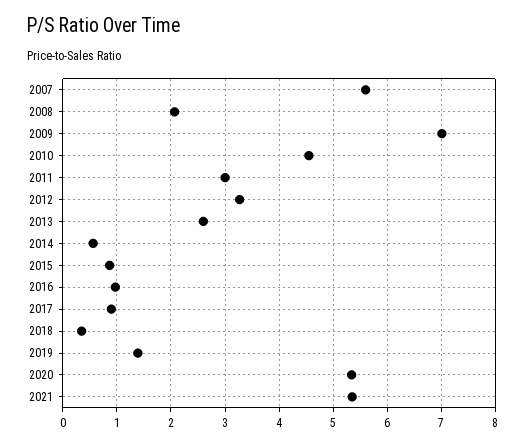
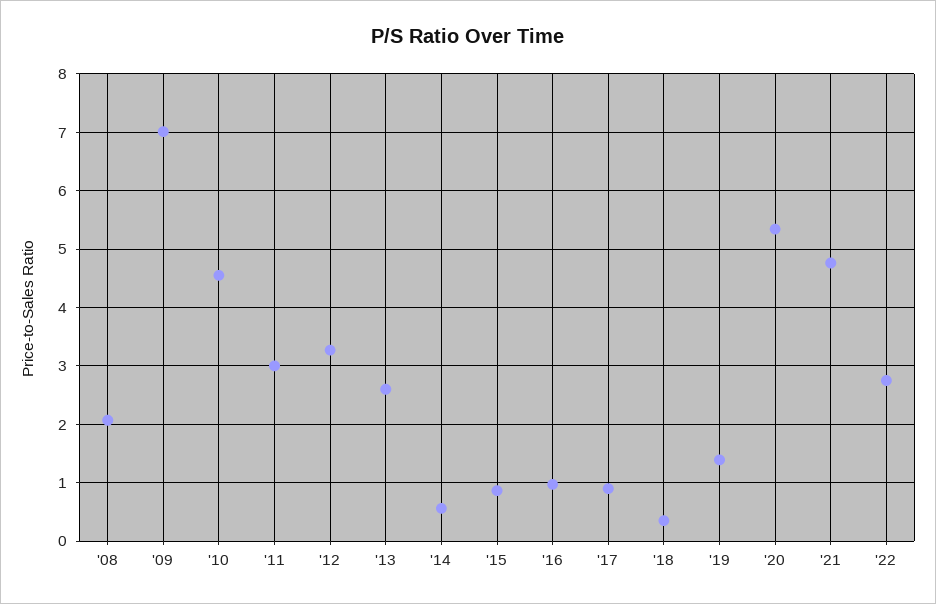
2007: 5.6 -> none
2021: 5.4 -> 4.8
'22: none -> 2.8

